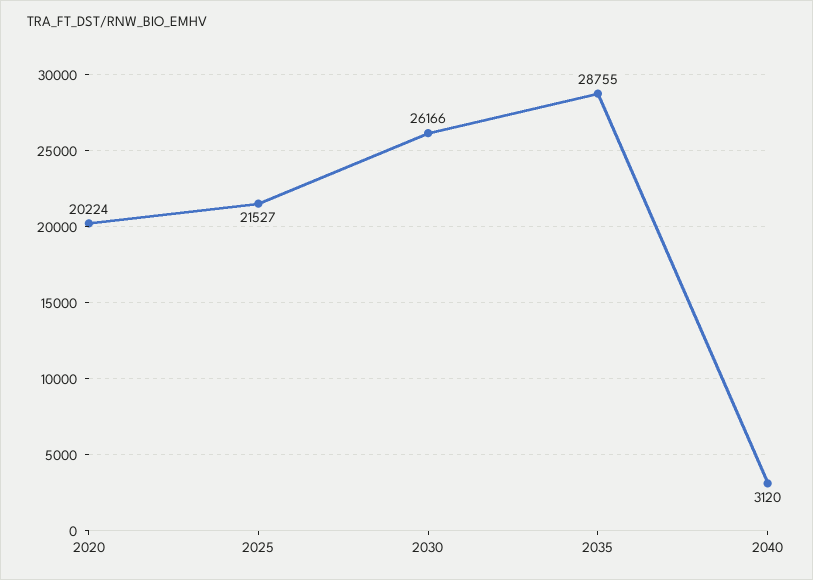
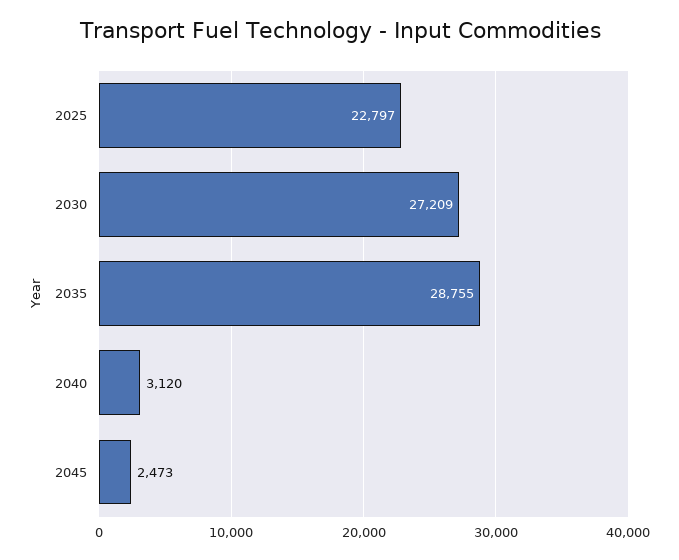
2020: 20224 -> none
2025: 21527 -> 22797
2030: 26166 -> 27209
2045: none -> 2473

